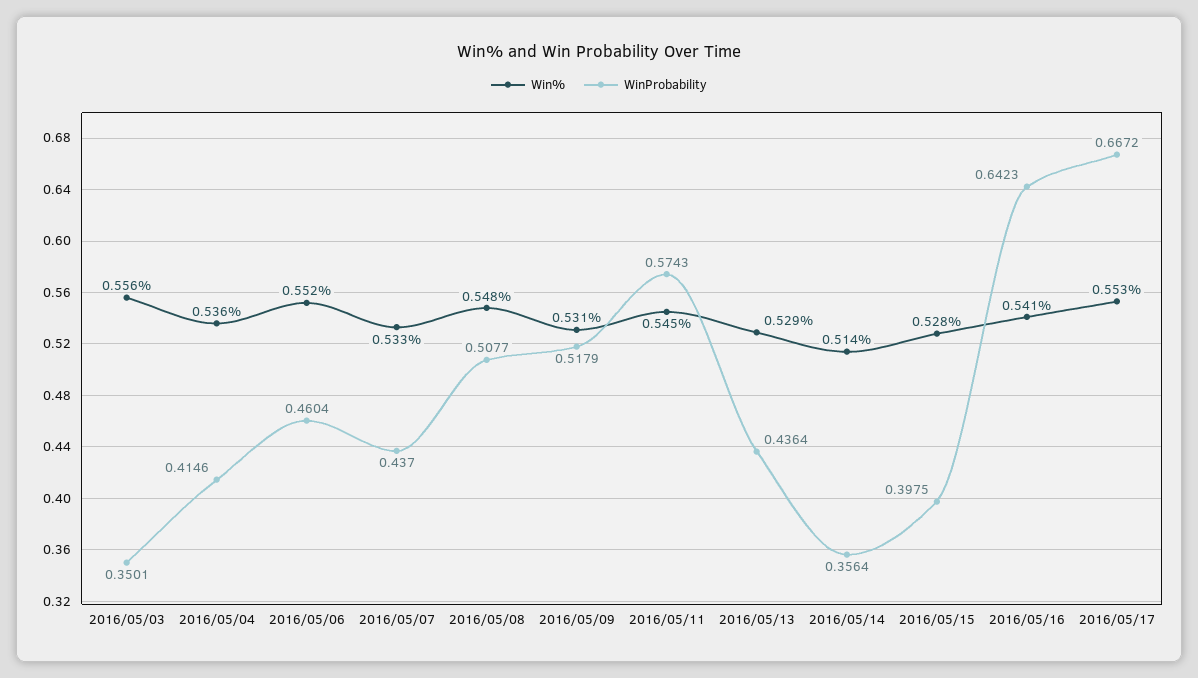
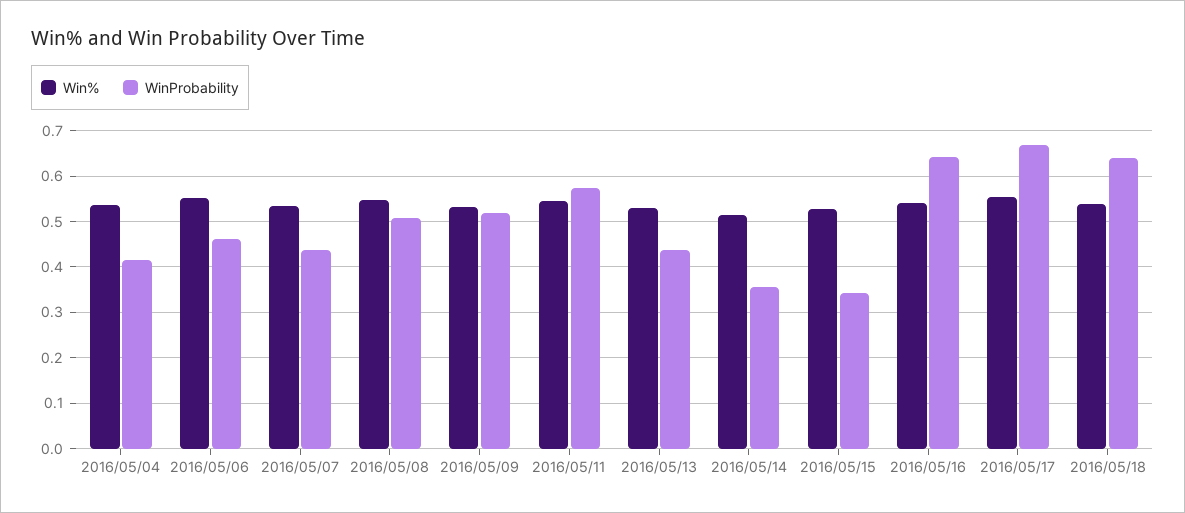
Win%, 2016/05/03: 0.556 -> none
WinProbability, 2016/05/03: 0.3501 -> none
WinProbability, 2016/05/15: 0.3975 -> 0.34
Win%, 2016/05/18: none -> 0.54
WinProbability, 2016/05/18: none -> 0.64

